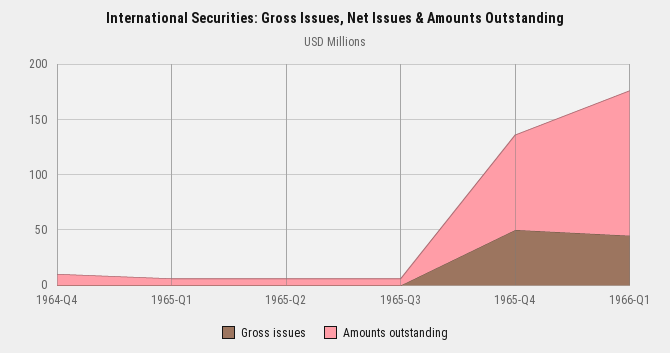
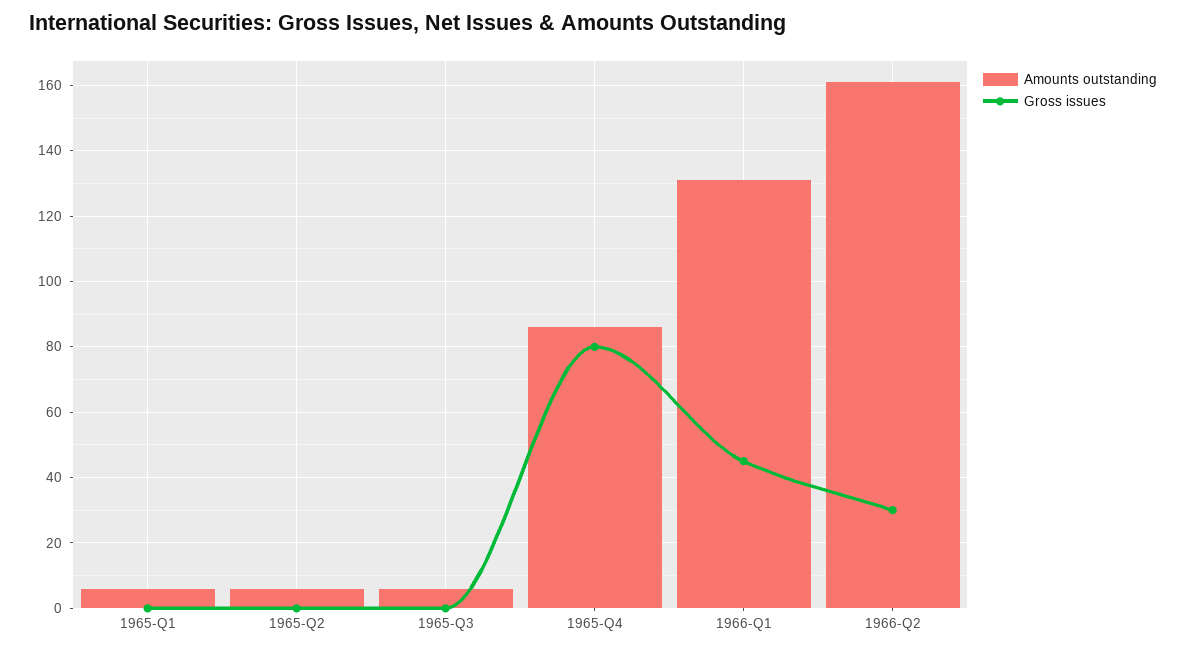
Gross issues, 1964-Q4: 0 -> none
Amounts outstanding, 1964-Q4: 10 -> none
Gross issues, 1965-Q4: 50 -> 80
Amounts outstanding, 1966-Q2: none -> 160
Gross issues, 1966-Q2: none -> 30

